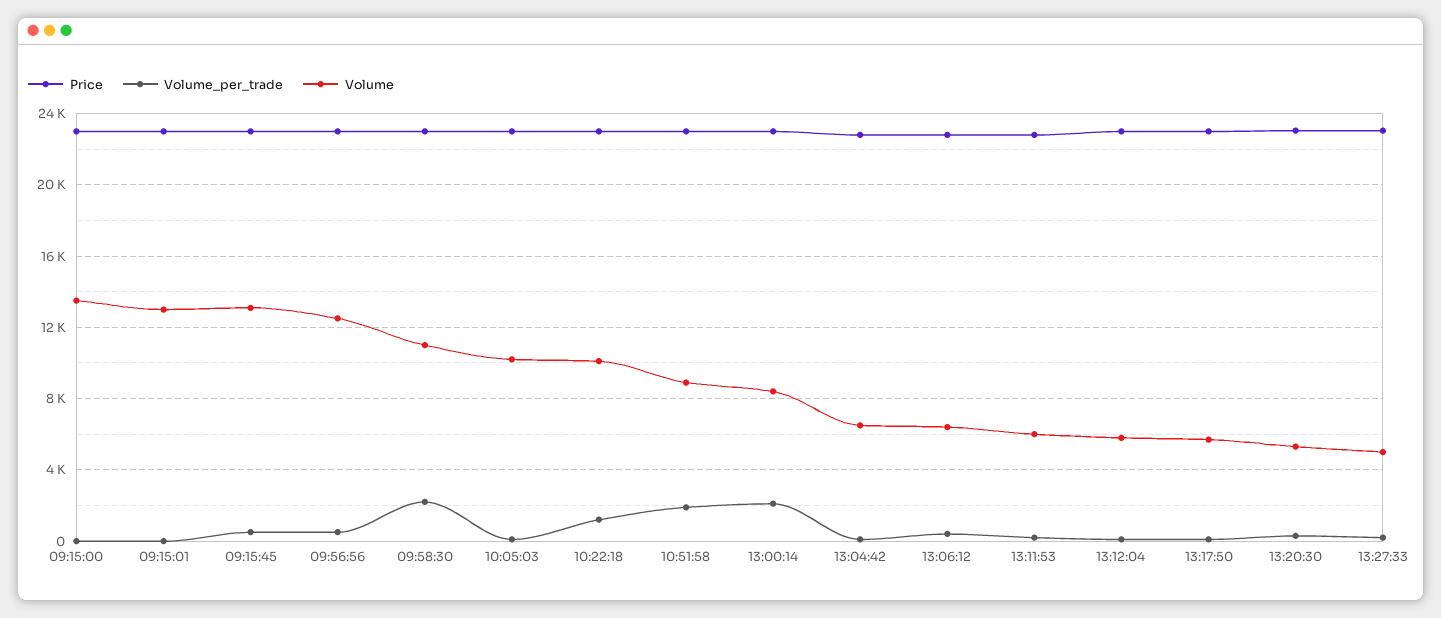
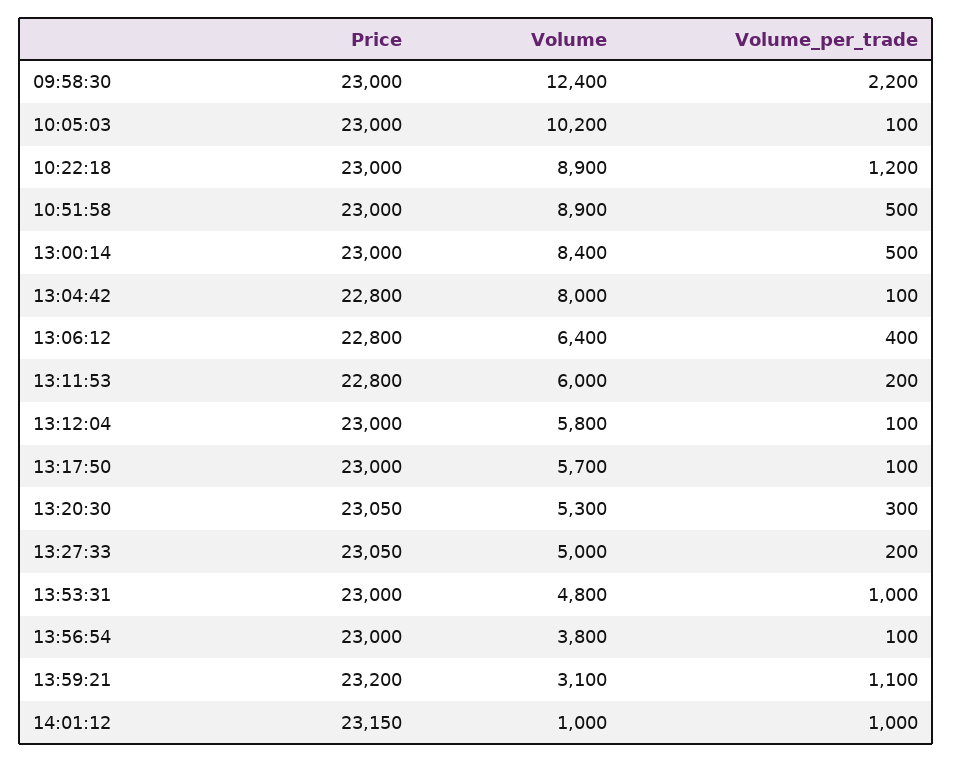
Price, 09:15:00: 23000 -> none
Volume_per_trade, 09:15:00: 0 -> none
Volume, 09:15:00: 13500 -> none
Price, 09:15:01: 23000 -> none
Volume_per_trade, 09:15:01: 0 -> none
Volume, 09:15:01: 13000 -> none
Price, 09:15:45: 23000 -> none
Volume_per_trade, 09:15:45: 500 -> none
Volume, 09:15:45: 13000 -> none
Price, 09:56:56: 23000 -> none
Volume_per_trade, 09:56:56: 500 -> none
Volume, 09:56:56: 12500 -> none
Volume, 09:58:30: 11000 -> 12400
Volume, 10:22:18: 10000 -> 8900
Volume_per_trade, 10:51:58: 2000 -> 500
Volume_per_trade, 13:00:14: 2000 -> 500
Volume, 13:04:42: 6500 -> 8000
Price, 13:53:31: none -> 23000
Volume, 13:53:31: none -> 4800
Volume_per_trade, 13:53:31: none -> 1000
Price, 13:56:54: none -> 23000
Volume, 13:56:54: none -> 3800
Volume_per_trade, 13:56:54: none -> 100
Price, 13:59:21: none -> 23200
Volume, 13:59:21: none -> 3100
Volume_per_trade, 13:59:21: none -> 1100
Price, 14:01:12: none -> 23150
Volume, 14:01:12: none -> 1000
Volume_per_trade, 14:01:12: none -> 1000

